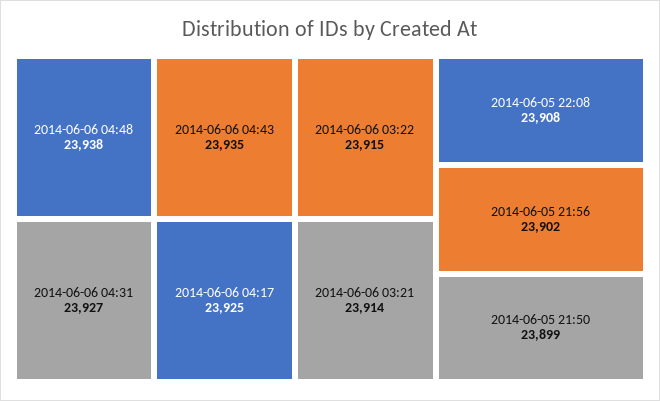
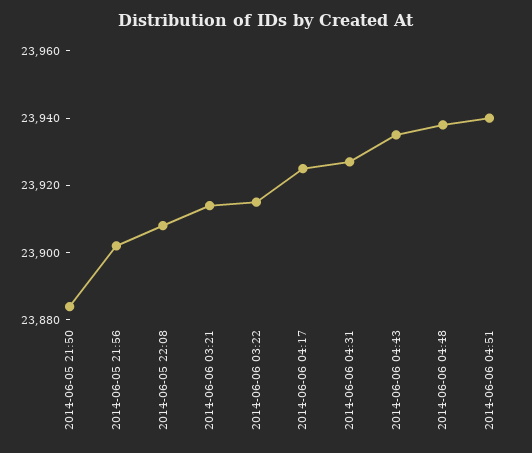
2014-06-05 21:50: 23899 -> 23885
2014-06-06 04:51: none -> 23940

